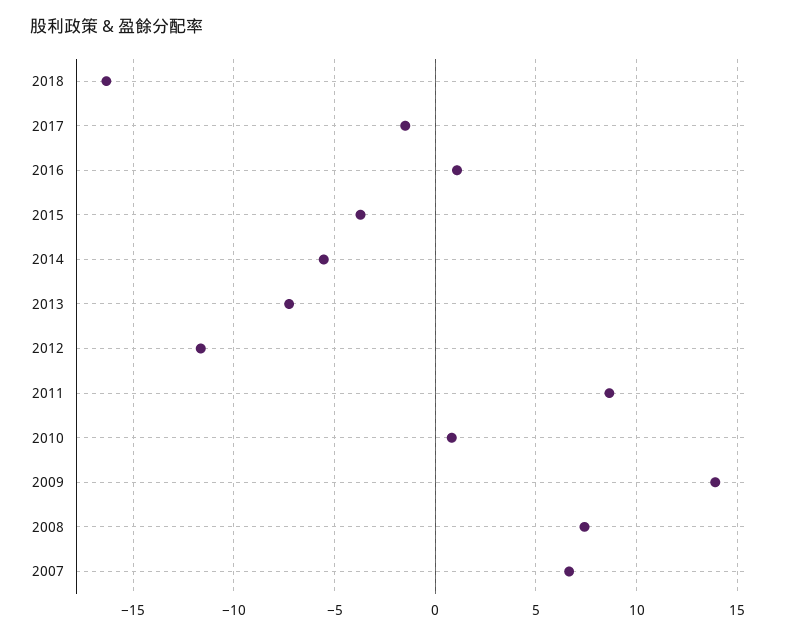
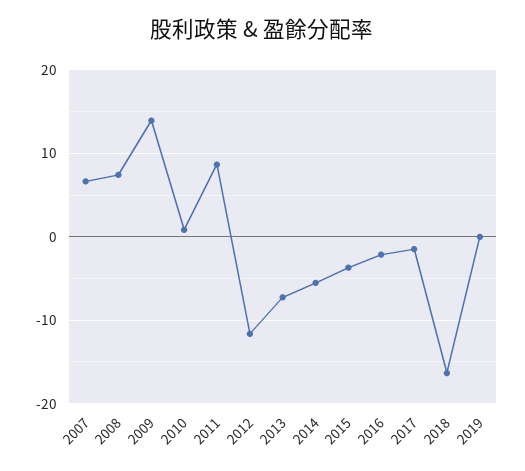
2016: 1 -> -2
2019: none -> 0

